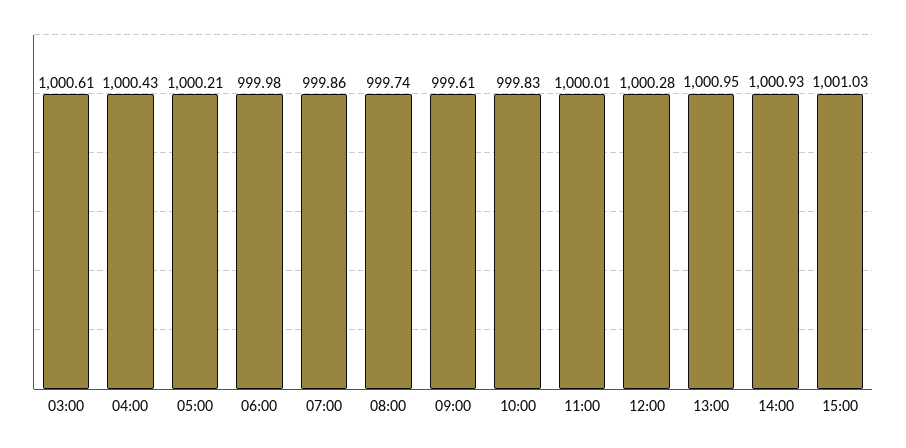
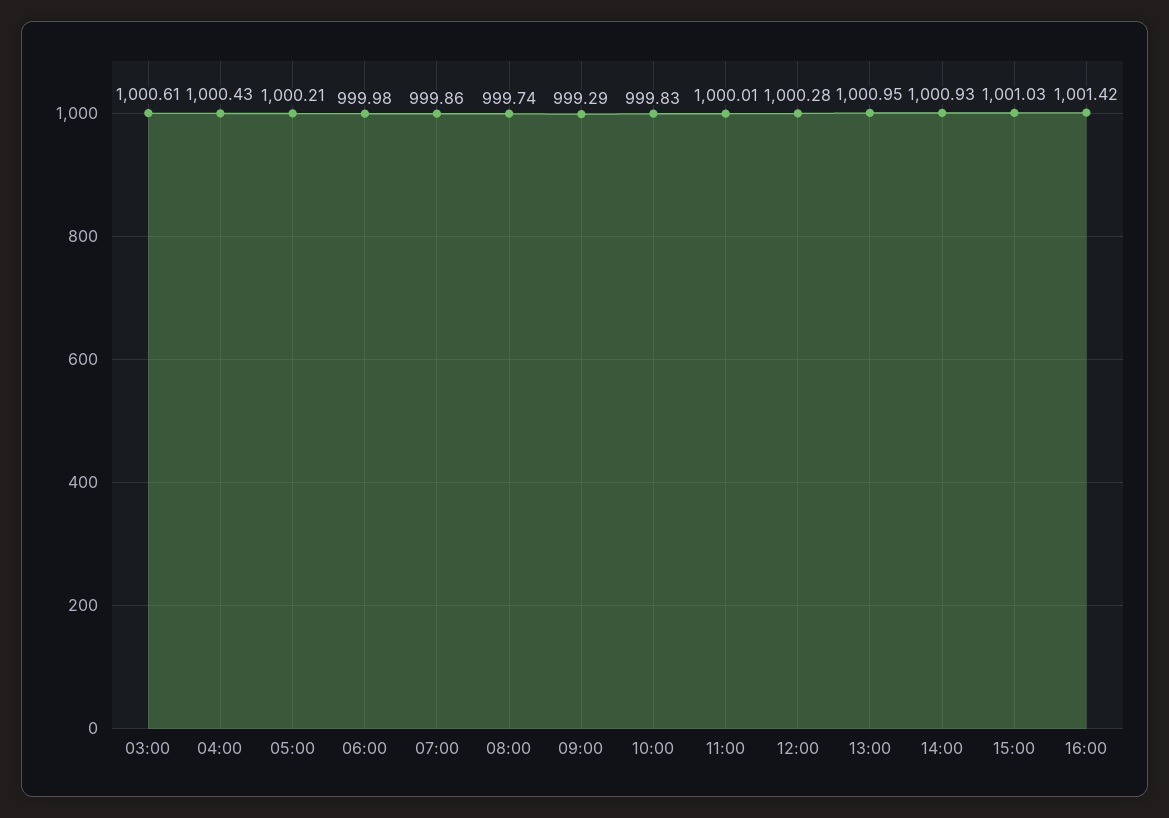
09:00: 999.61 -> 999.29
16:00: none -> 1001.42

